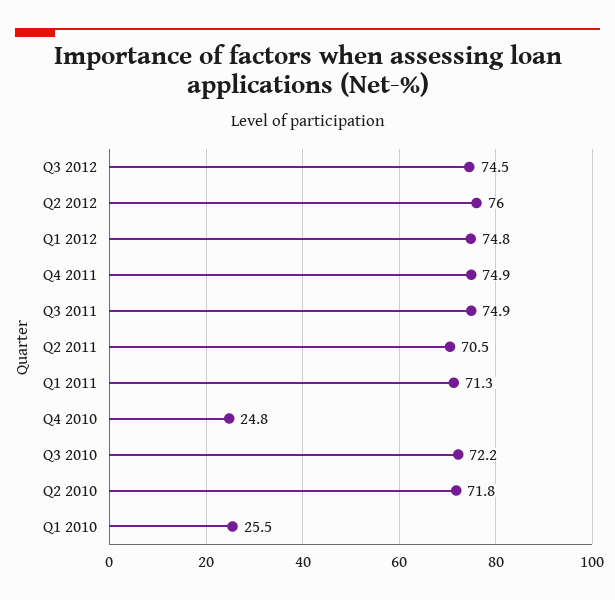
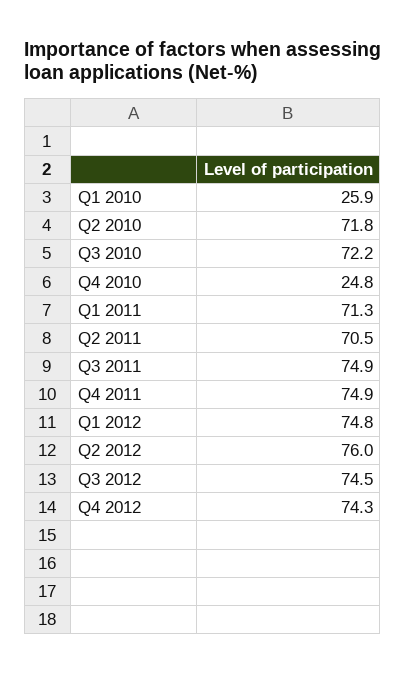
Q1 2010: 25.5 -> 25.9
Q4 2012: none -> 74.3

